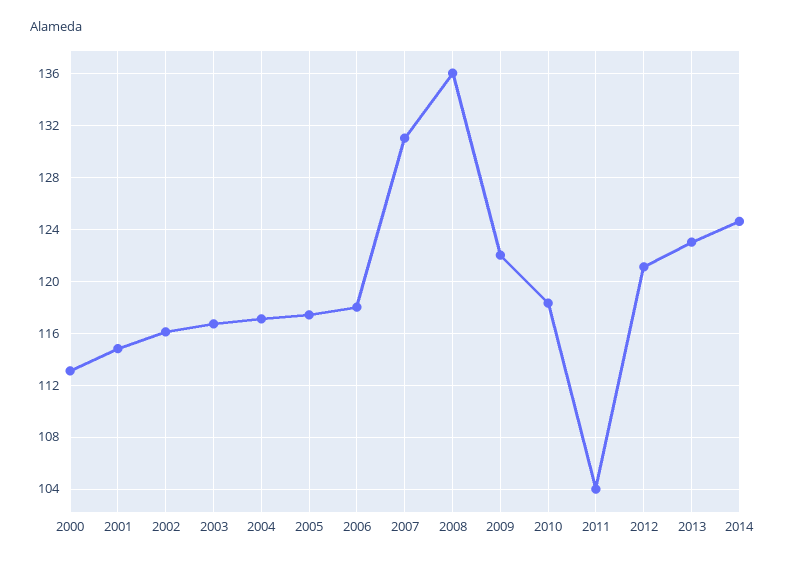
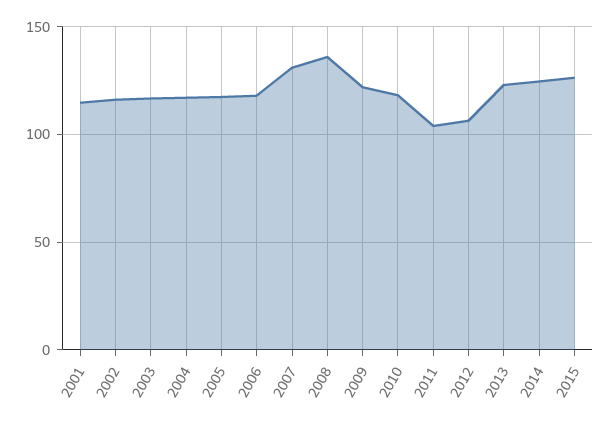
2000: 113 -> none
2012: 121 -> 105
2015: none -> 125

